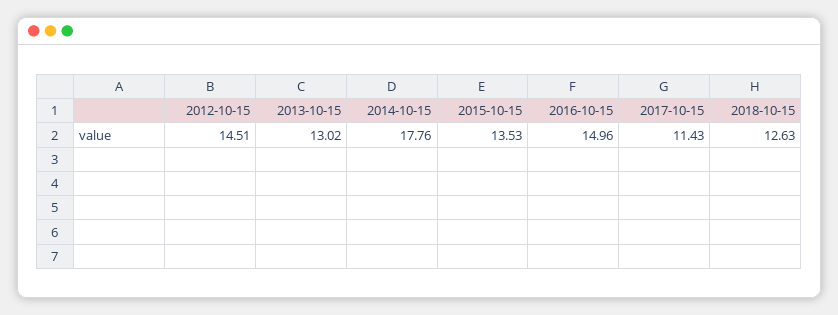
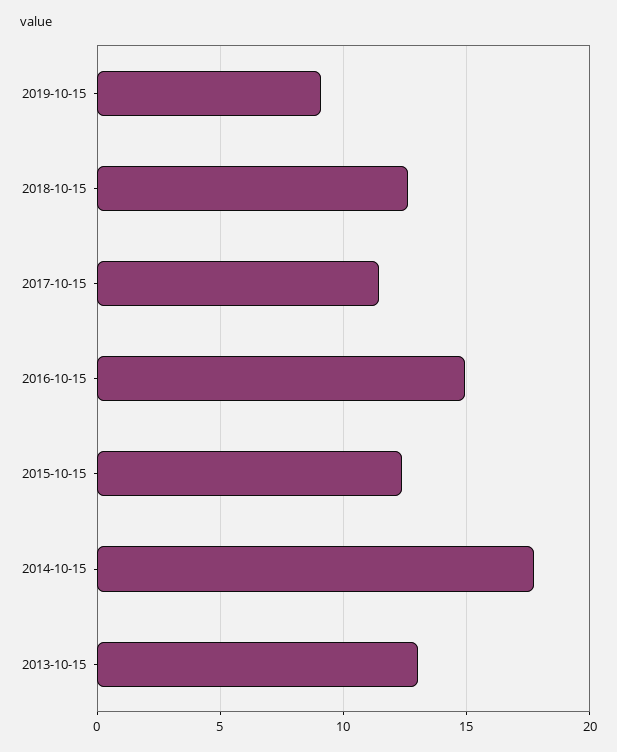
2012-10-15: 14.51 -> none
2015-10-15: 13.53 -> 12.5
2019-10-15: none -> 9

